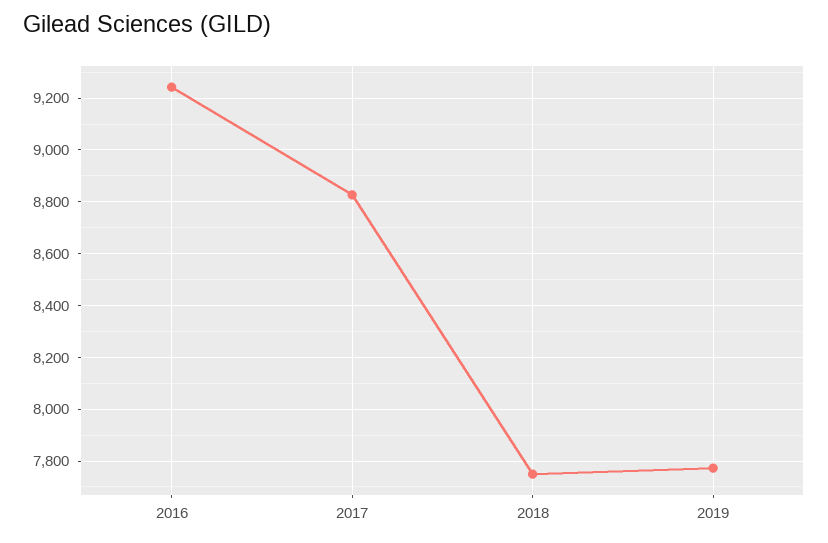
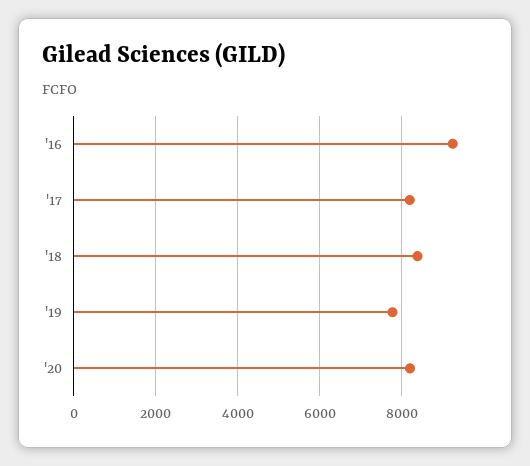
2017: 8825 -> 8200
2018: 7750 -> 8400
'20: none -> 8200

